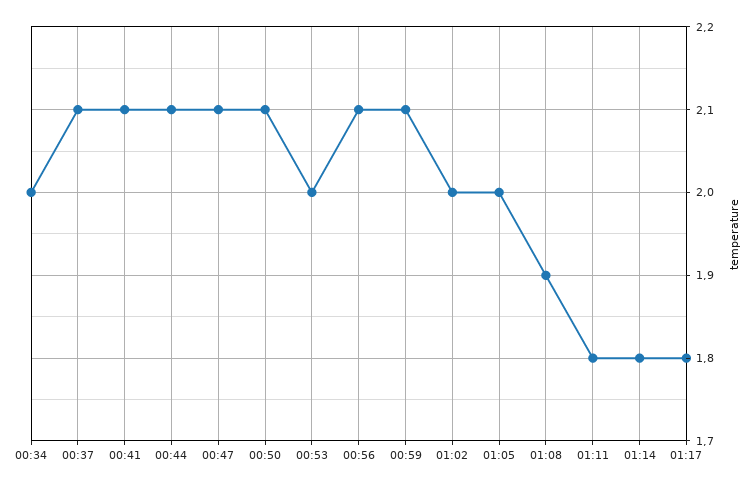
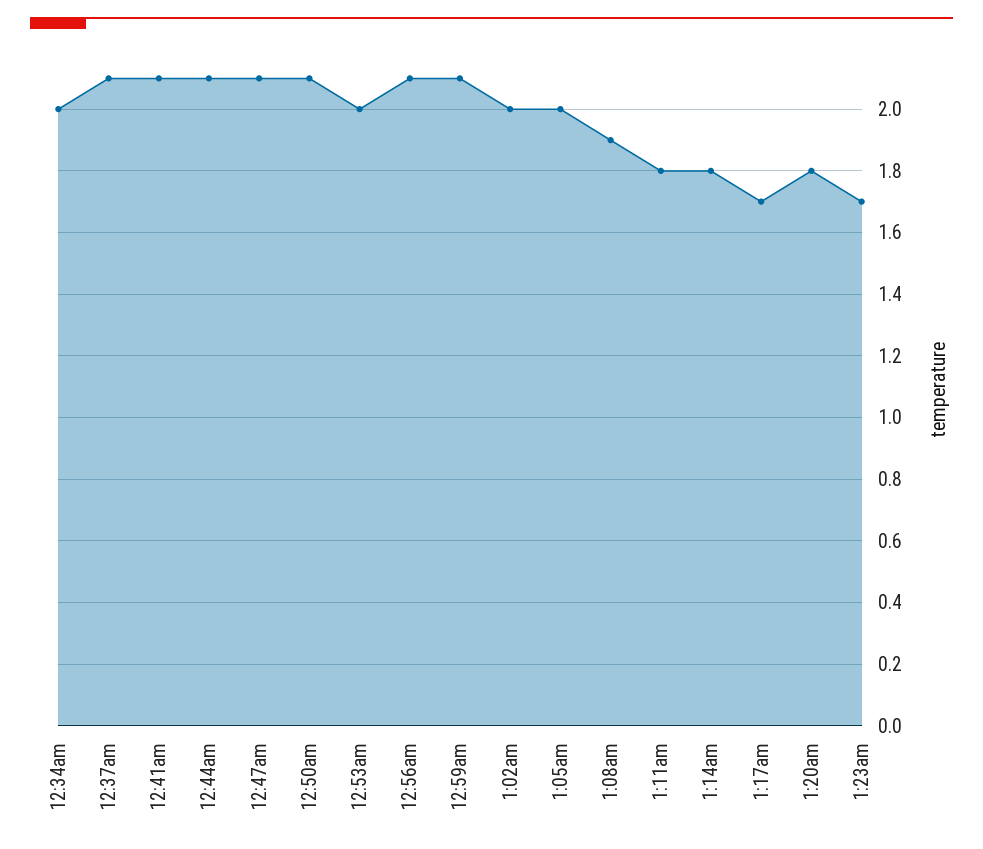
01:17: 1.8 -> 1.7
1:20am: none -> 1.8
1:23am: none -> 1.7

